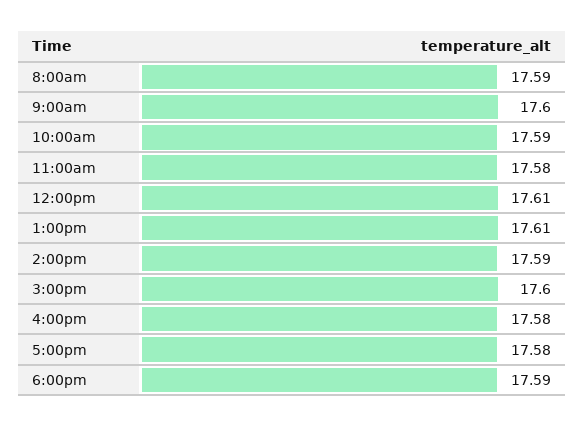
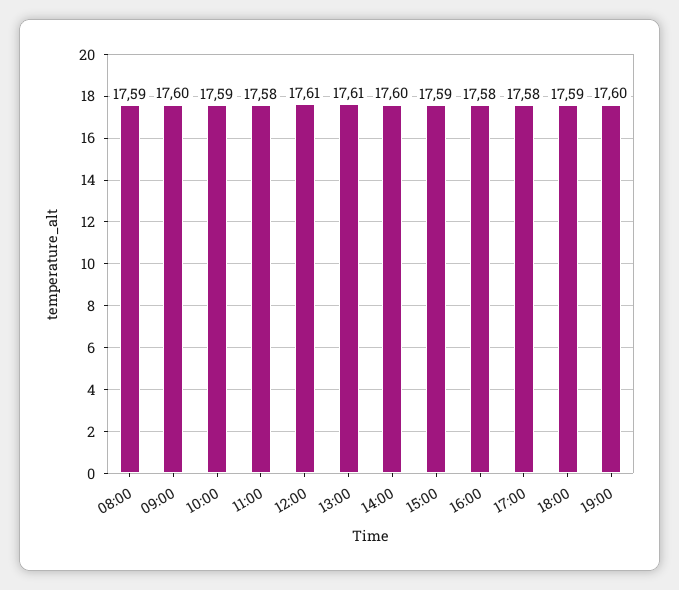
2:00pm: 17.59 -> 17.6
3:00pm: 17.6 -> 17.59
19:00: none -> 17.6

